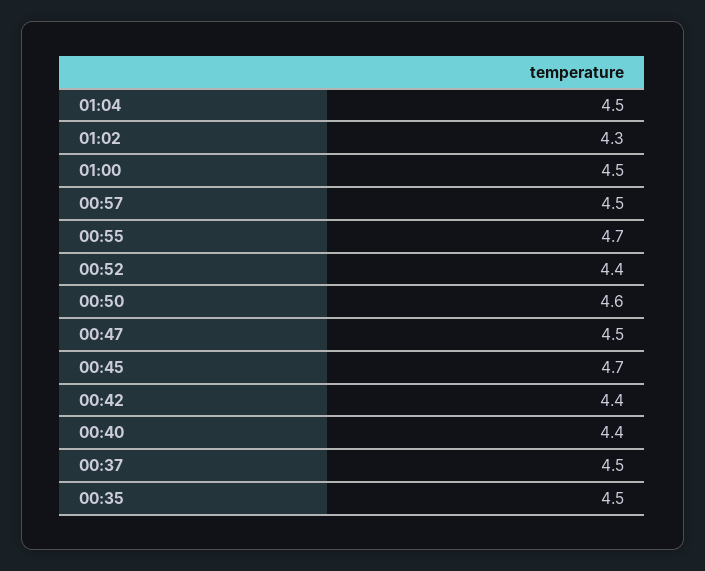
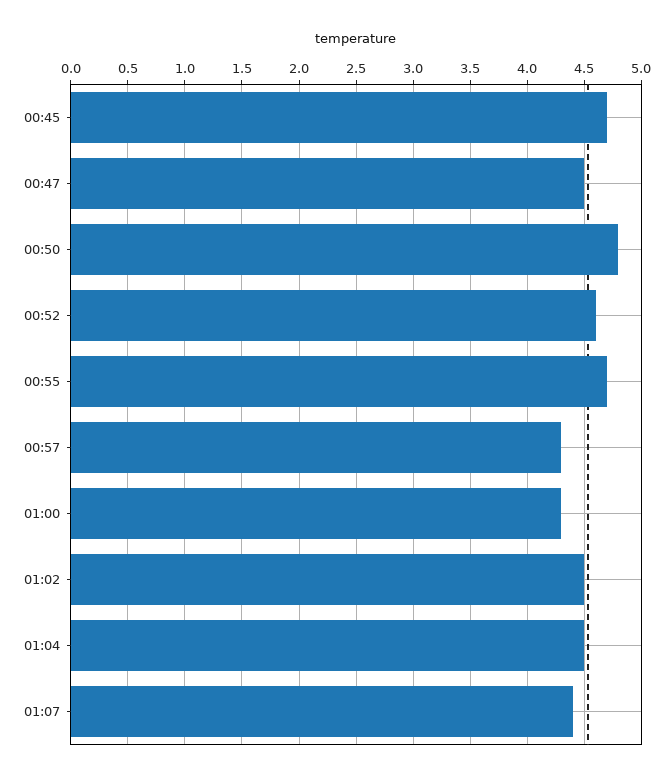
01:02: 4.3 -> 4.5
01:00: 4.5 -> 4.3
00:57: 4.5 -> 4.3
00:52: 4.4 -> 4.6
00:50: 4.6 -> 4.8
00:42: 4.4 -> none
00:40: 4.4 -> none
00:37: 4.5 -> none
00:35: 4.5 -> none
01:07: none -> 4.4

